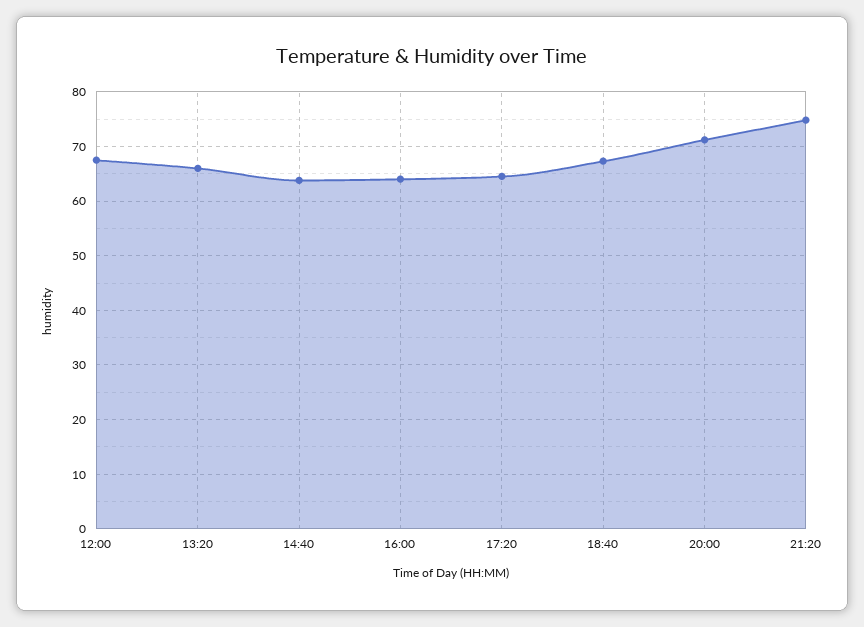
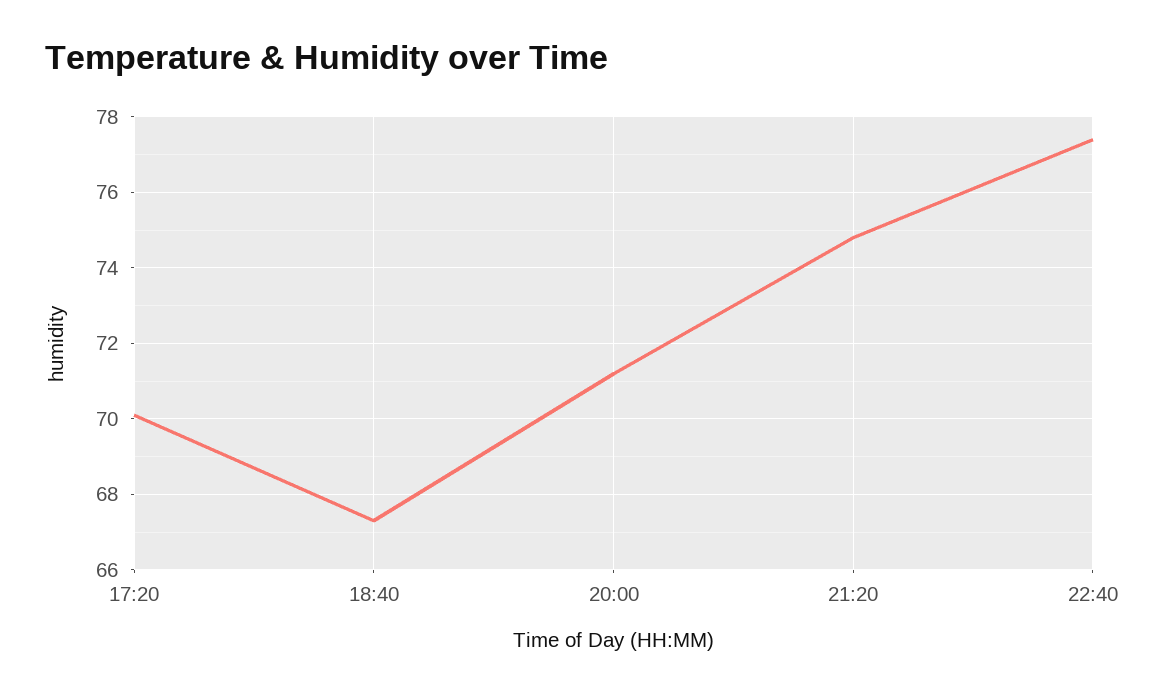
12:00: 68 -> none
13:20: 66 -> none
14:40: 64 -> none
16:00: 64 -> none
17:20: 64 -> 70
22:40: none -> 77.5

